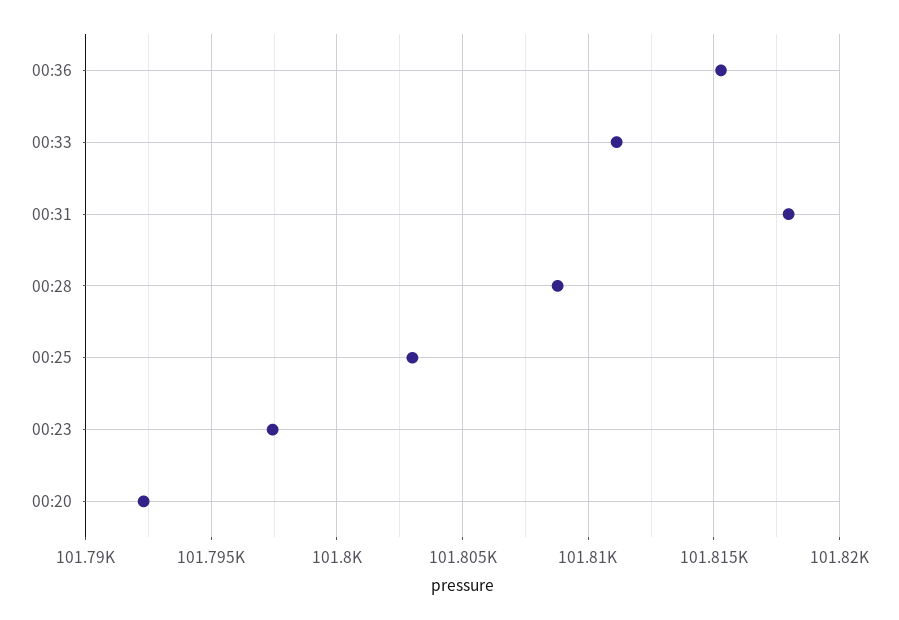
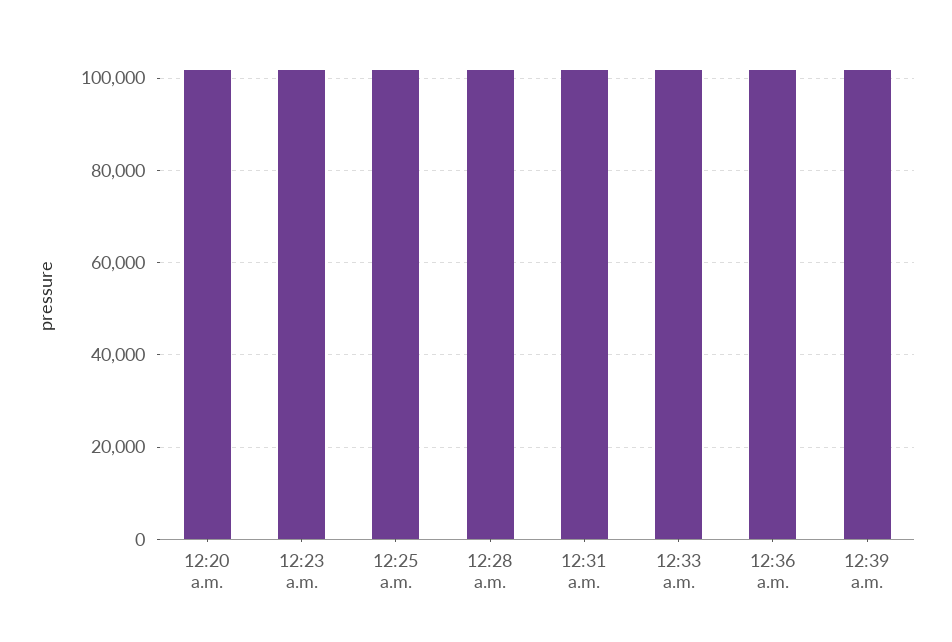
12:39 a.m.: none -> 102000

